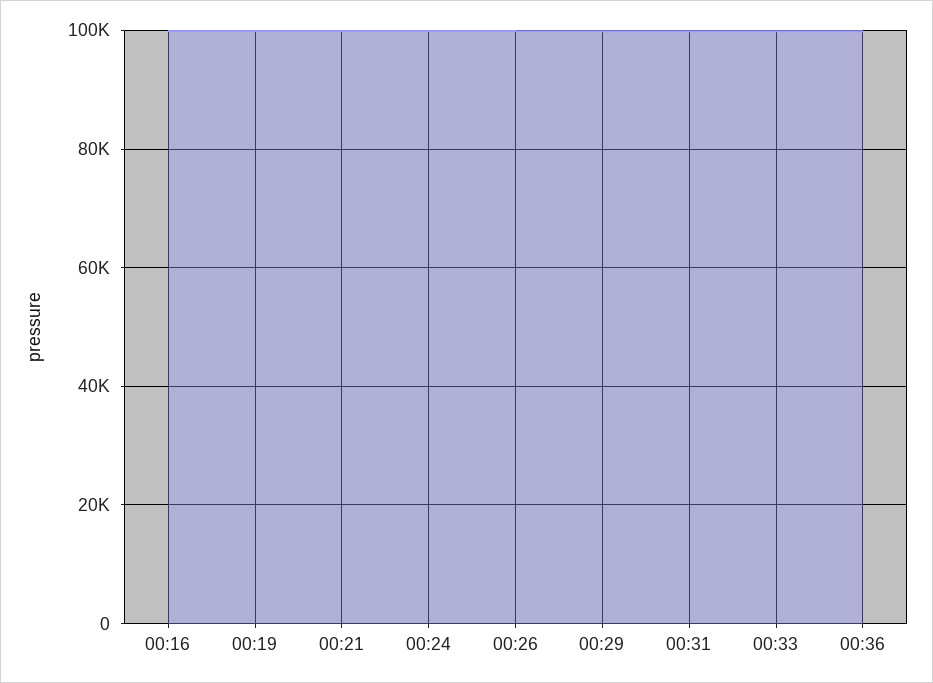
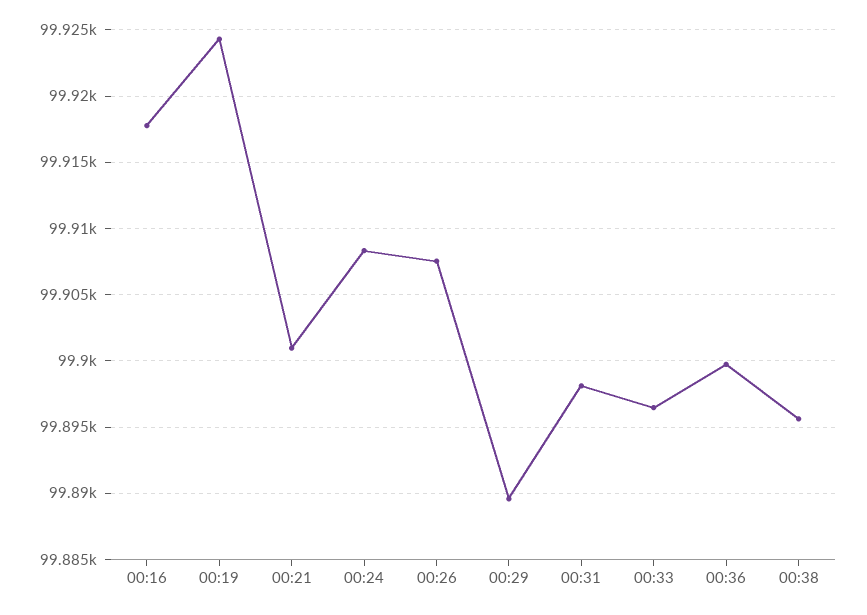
00:38: none -> 99895.5

